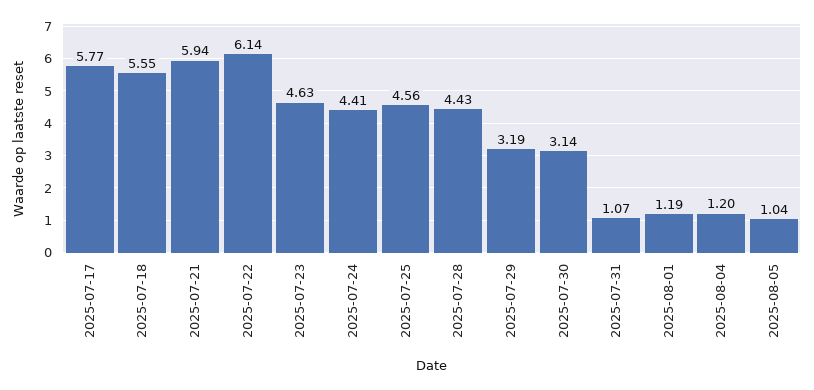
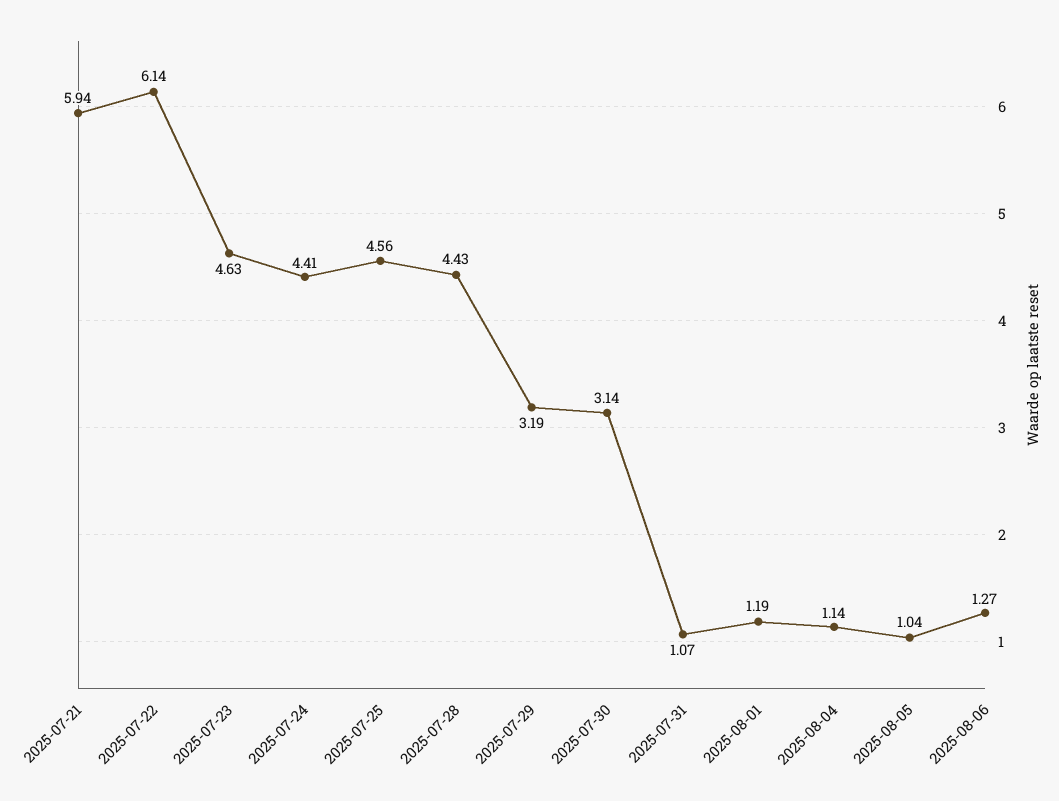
2025-07-17: 5.77 -> none
2025-07-18: 5.55 -> none
2025-08-04: 1.2 -> 1.14
2025-08-06: none -> 1.27

